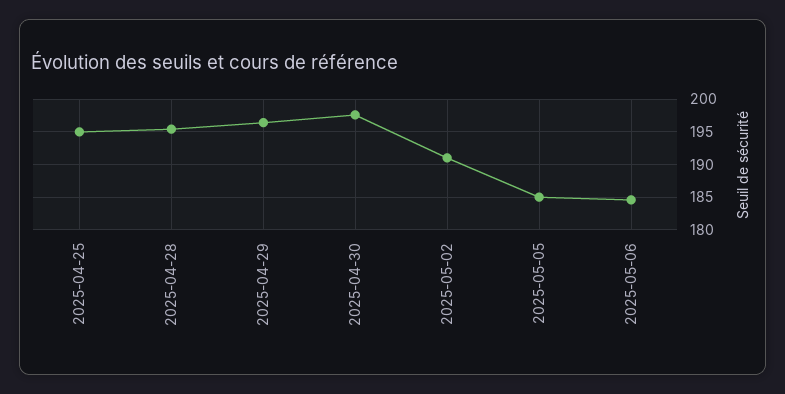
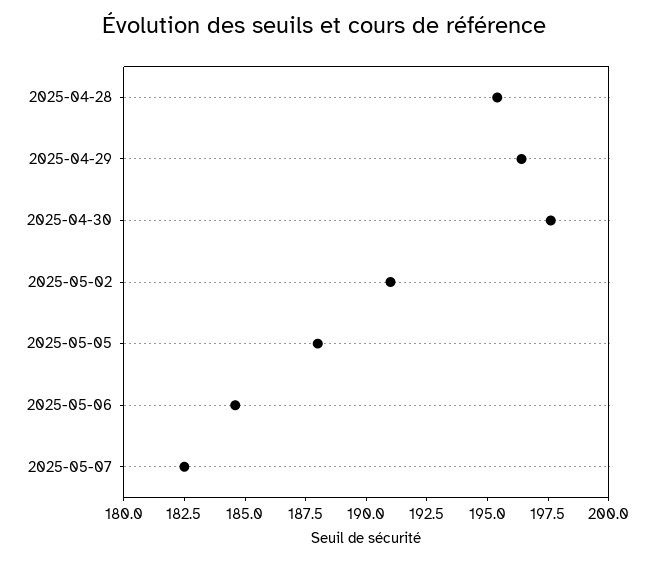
2025-04-25: 195 -> none
2025-05-05: 185 -> 188
2025-05-07: none -> 182.5

